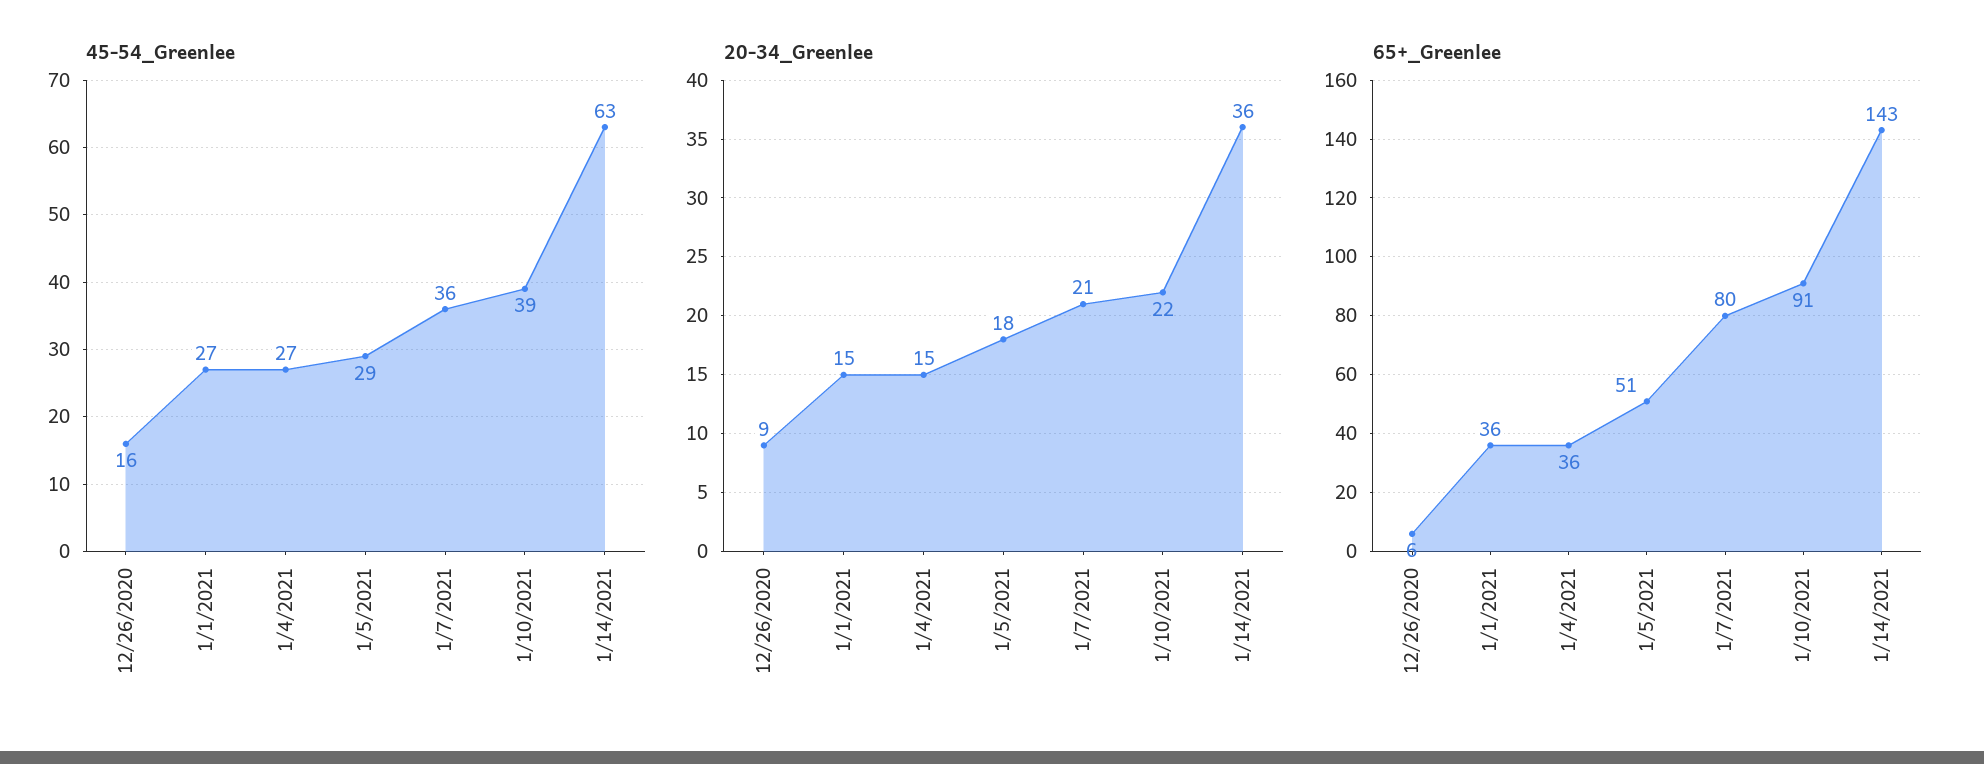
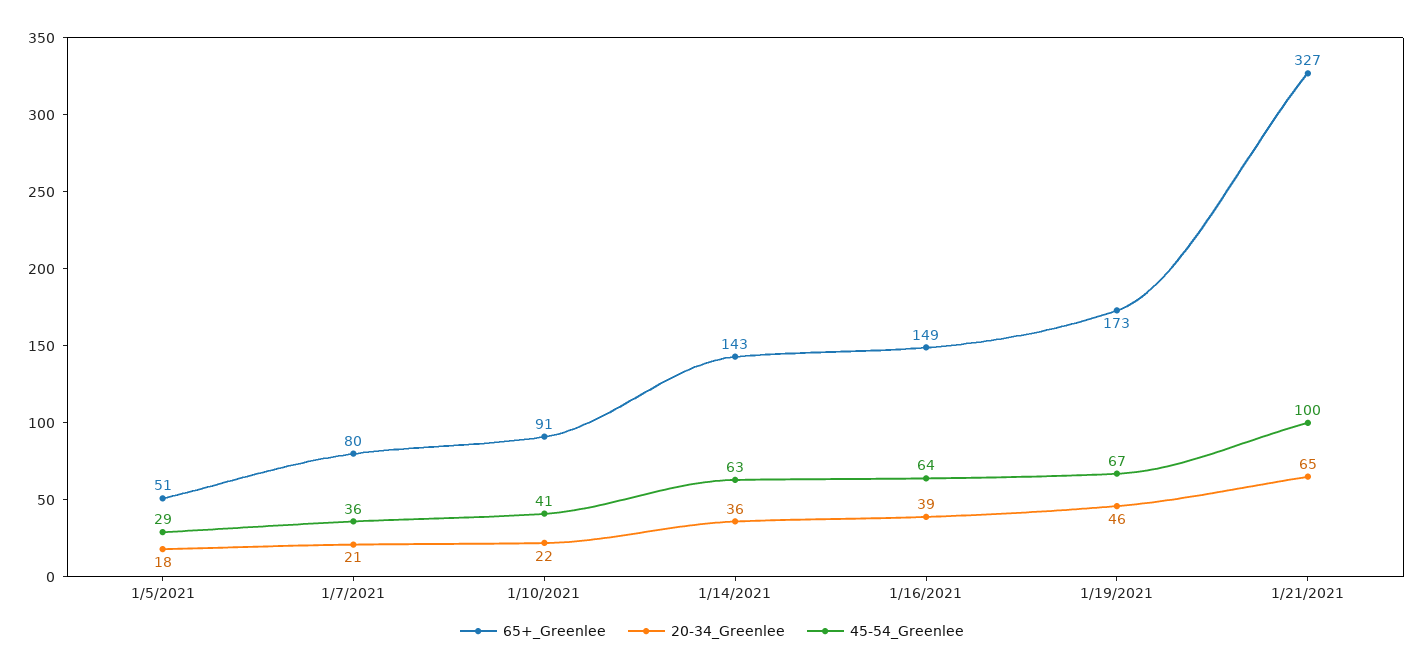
45-54_Greenlee, 12/26/2020: 16 -> none
45-54_Greenlee, 1/1/2021: 27 -> none
45-54_Greenlee, 1/4/2021: 27 -> none
45-54_Greenlee, 1/10/2021: 39 -> 41
20-34_Greenlee, 12/26/2020: 9 -> none
20-34_Greenlee, 1/1/2021: 15 -> none
20-34_Greenlee, 1/4/2021: 15 -> none
65+_Greenlee, 12/26/2020: 6 -> none
65+_Greenlee, 1/1/2021: 36 -> none
65+_Greenlee, 1/4/2021: 36 -> none
65+_Greenlee, 1/16/2021: none -> 149
20-34_Greenlee, 1/16/2021: none -> 39
45-54_Greenlee, 1/16/2021: none -> 64
65+_Greenlee, 1/19/2021: none -> 173
20-34_Greenlee, 1/19/2021: none -> 46
45-54_Greenlee, 1/19/2021: none -> 67
65+_Greenlee, 1/21/2021: none -> 327
20-34_Greenlee, 1/21/2021: none -> 65
45-54_Greenlee, 1/21/2021: none -> 100

